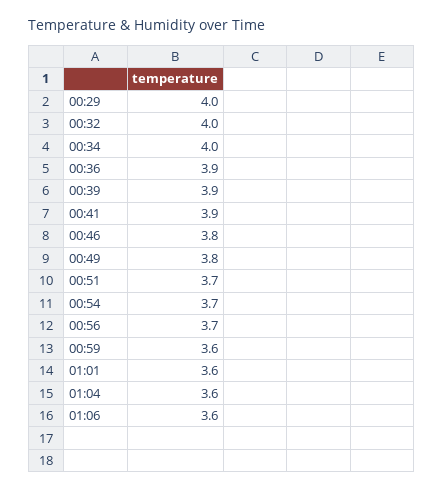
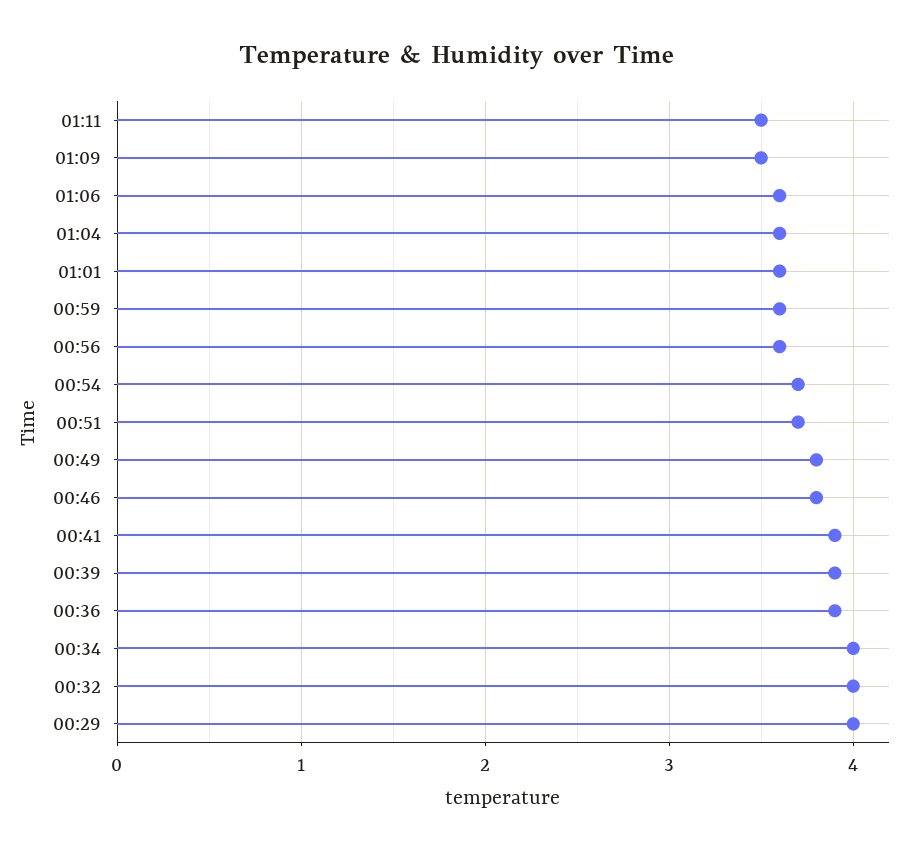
00:56: 3.7 -> 3.6
01:11: none -> 3.5
01:09: none -> 3.5

